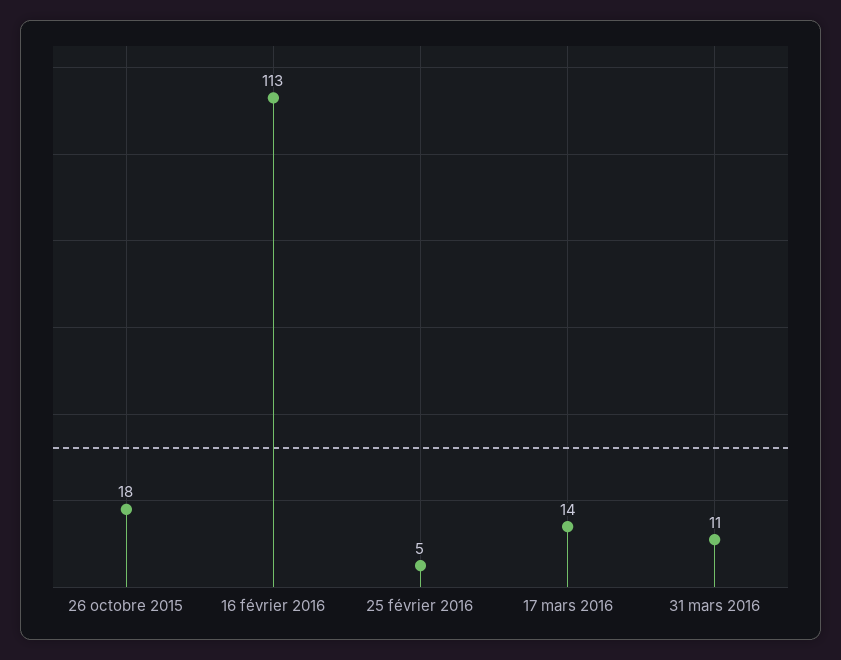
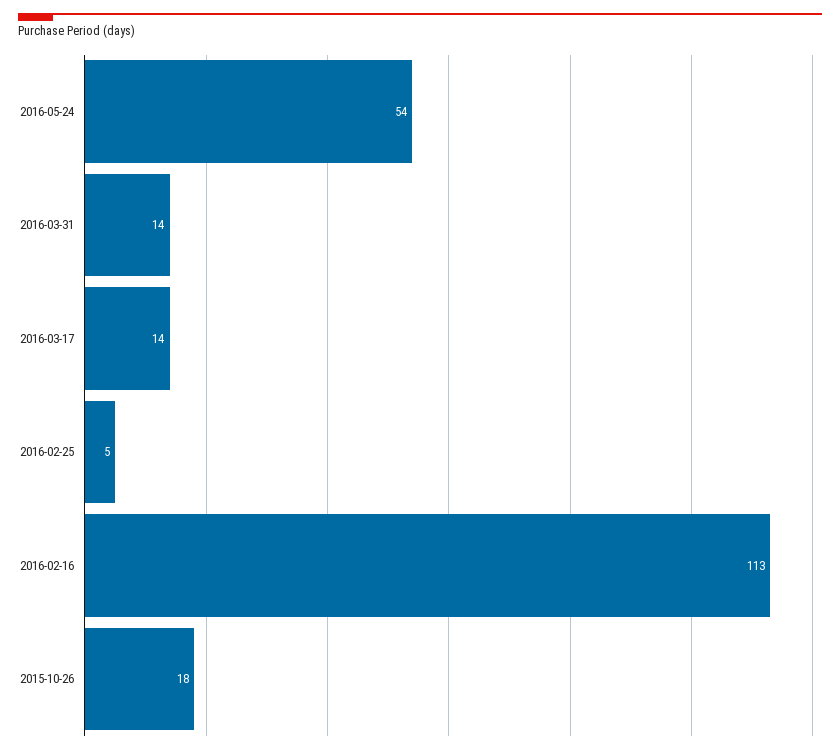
31 mars 2016: 11 -> 14
2016-05-24: none -> 54

